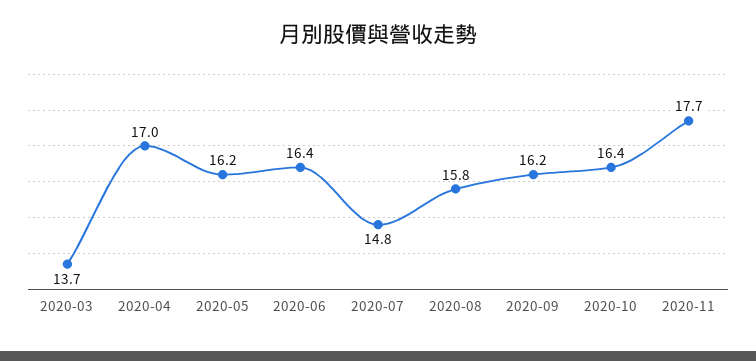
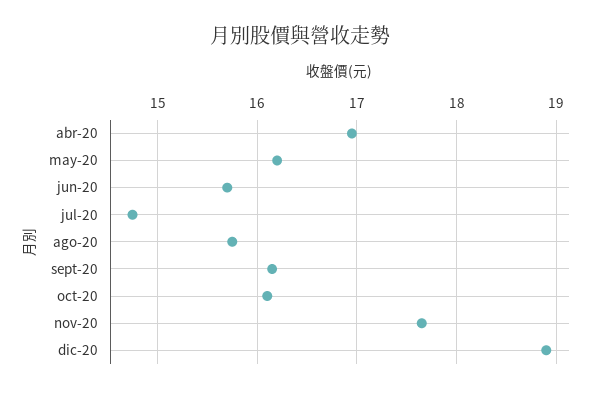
2020-03: 13.7 -> none
2020-06: 16.4 -> 15.7
2020-10: 16.4 -> 16.1
dic-20: none -> 18.9

